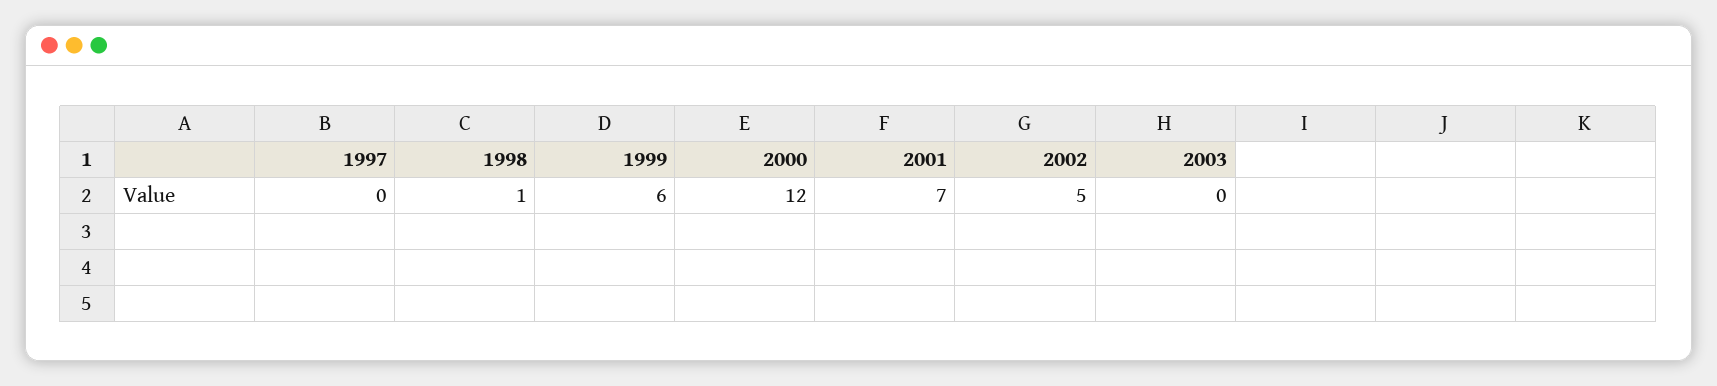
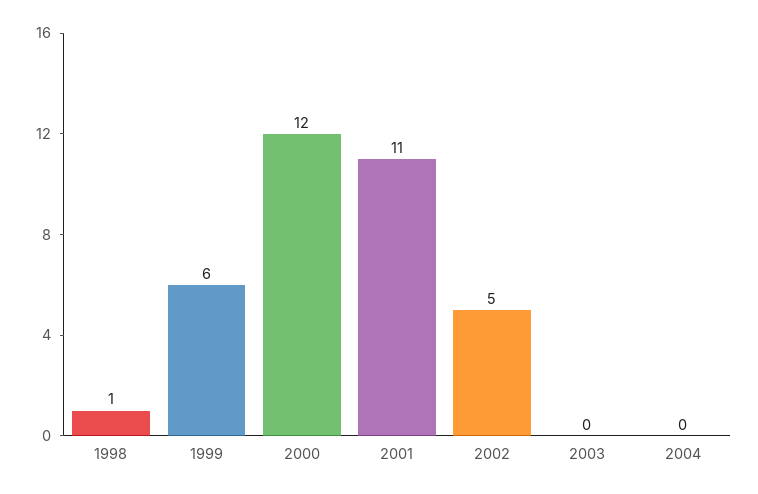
1997: 0 -> none
2001: 7 -> 11
2004: none -> 0

